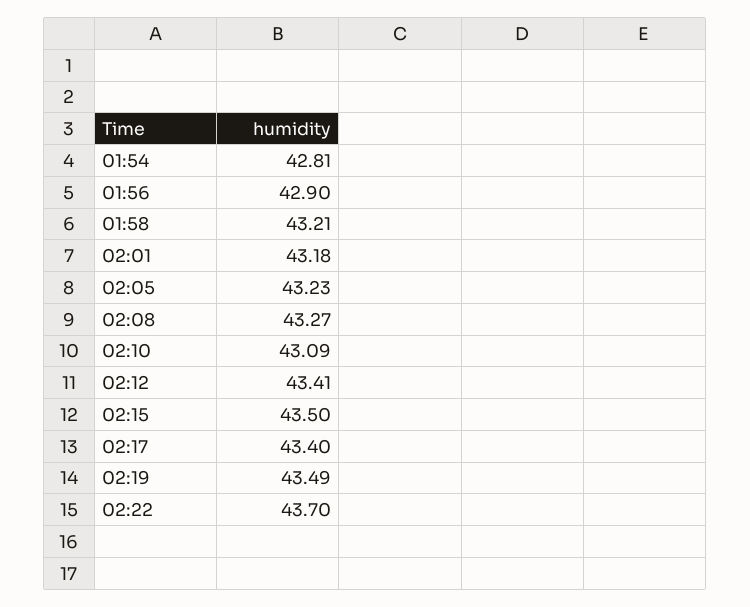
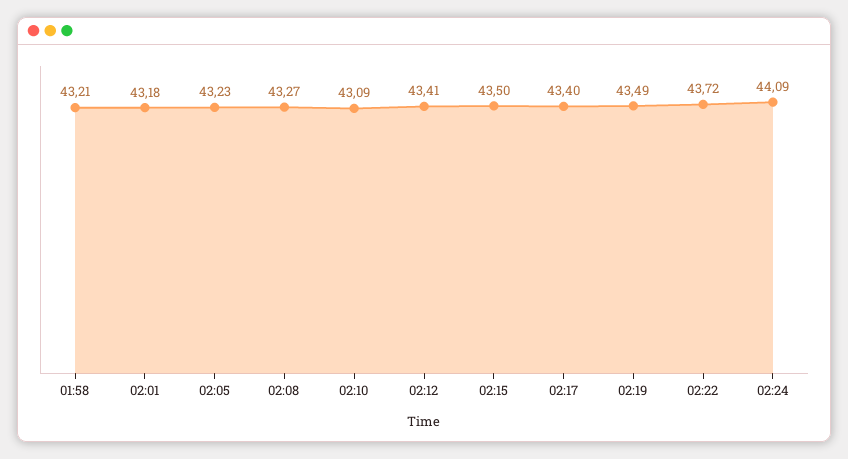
01:54: 42.81 -> none
01:56: 42.9 -> none
02:22: 43.7 -> 43.72
02:24: none -> 44.09

